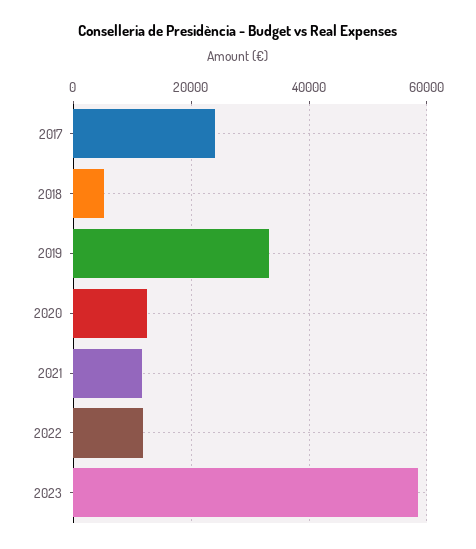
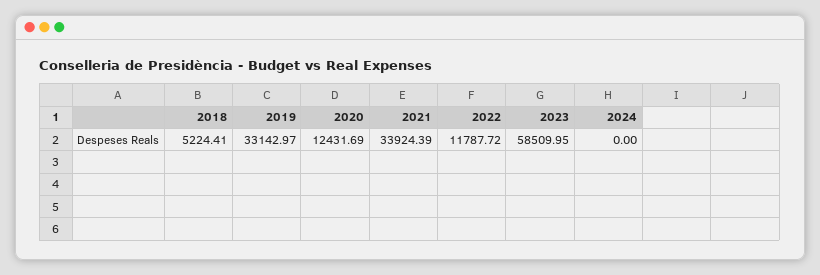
2017: 24000 -> none
2021: 12000 -> 33924.39
2024: none -> 0

